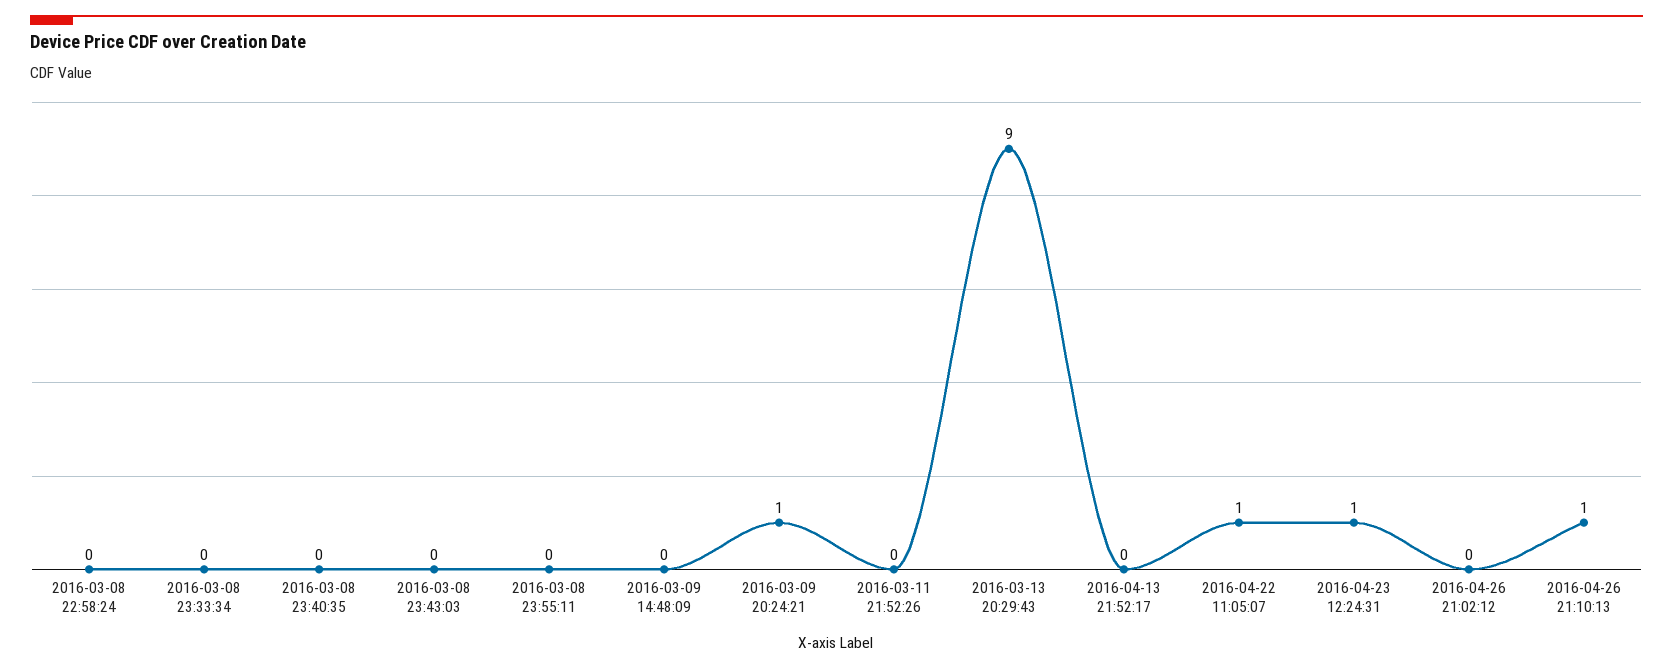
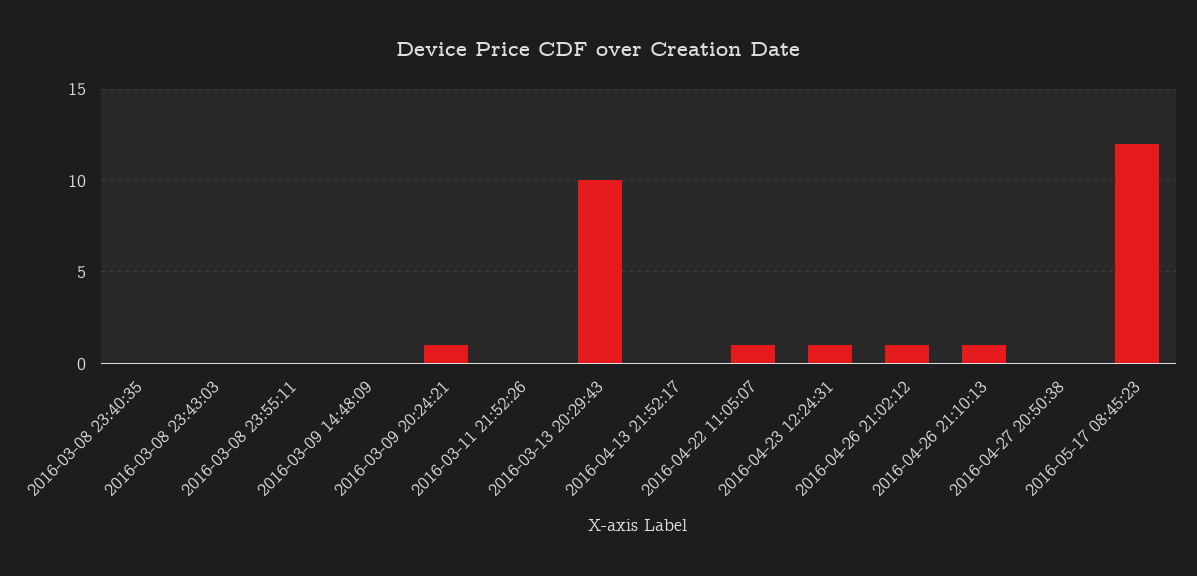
2016-03-08 22:58:24: 0 -> none
2016-03-08 23:33:34: 0 -> none
2016-03-13 20:29:43: 9 -> 10
2016-04-26 21:02:12: 0 -> 1
2016-04-27 20:50:38: none -> 0
2016-05-17 08:45:23: none -> 12

